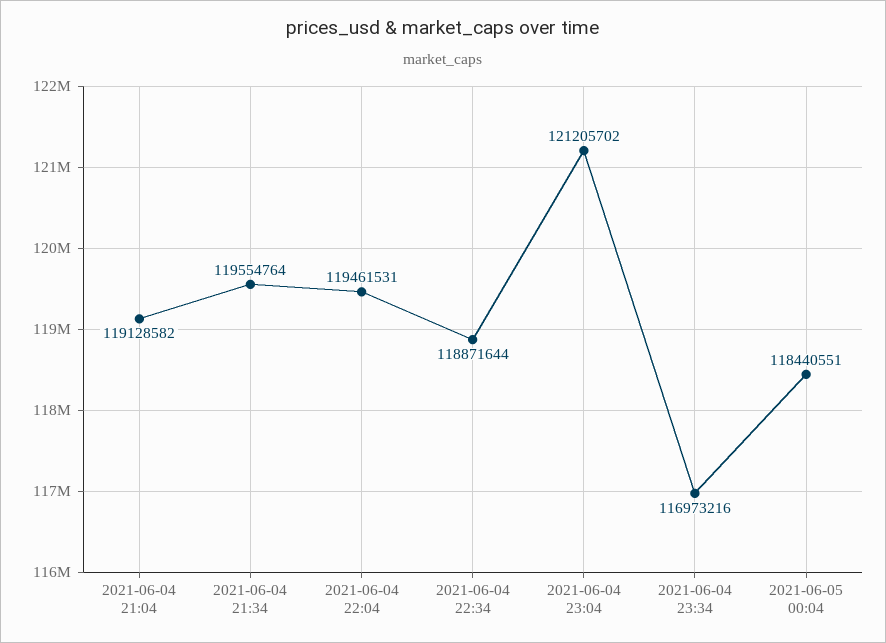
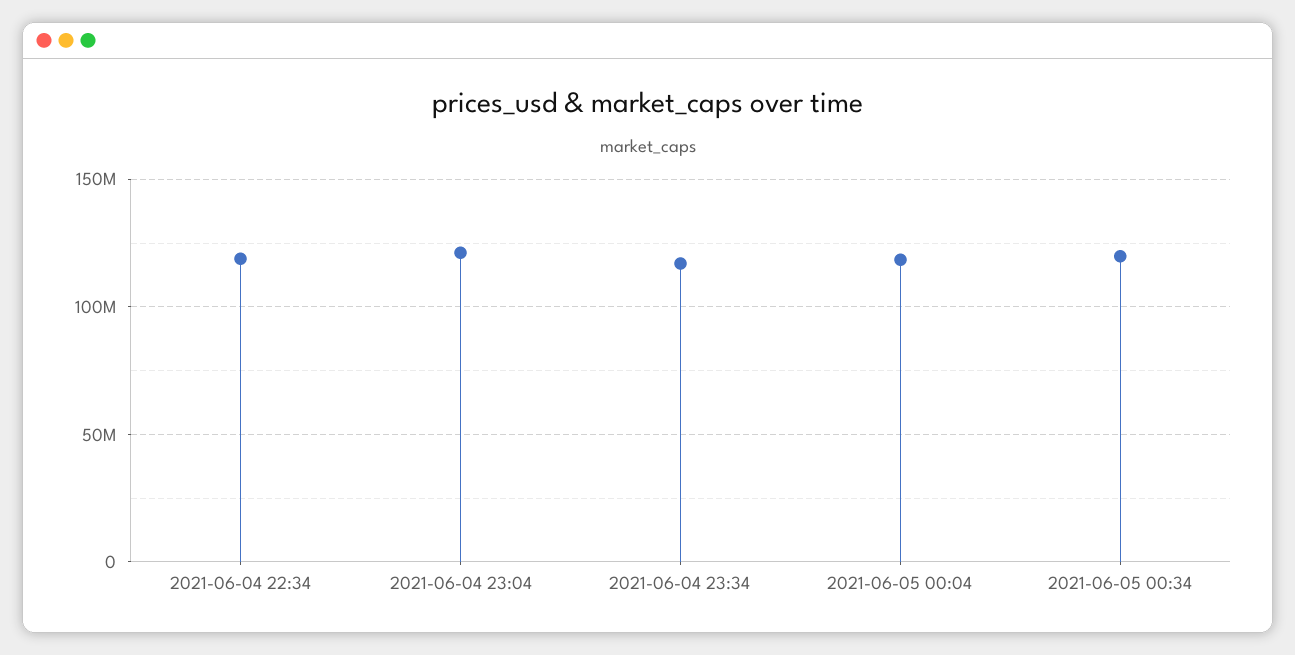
2021-06-04 21:04: 119128582 -> none
2021-06-04 21:34: 119554764 -> none
2021-06-04 22:04: 119461531 -> none
2021-06-05 00:34: none -> 120000000

